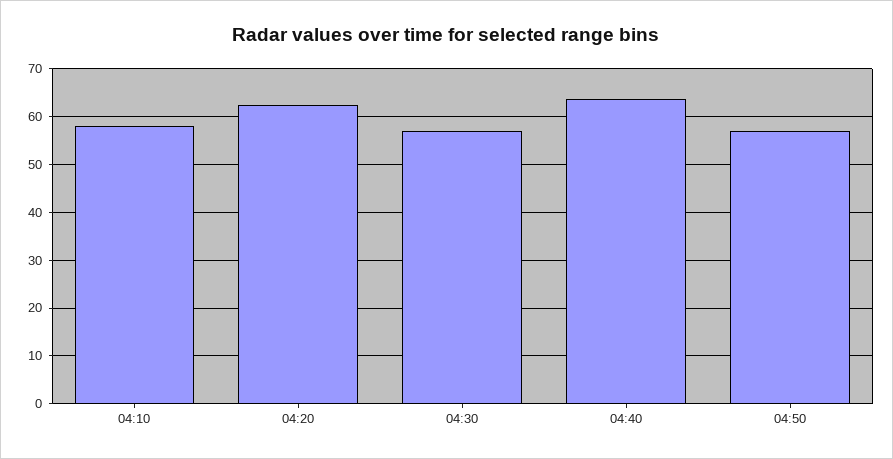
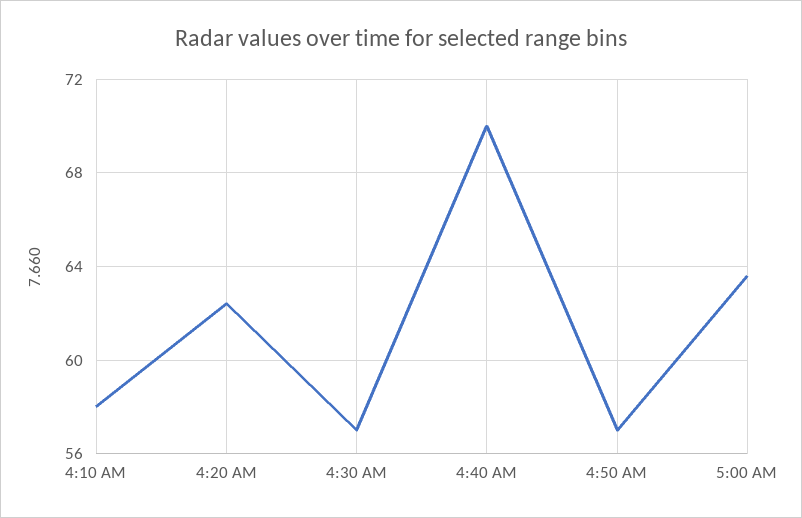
04:40: 64 -> 70
5:00 AM: none -> 63.5

